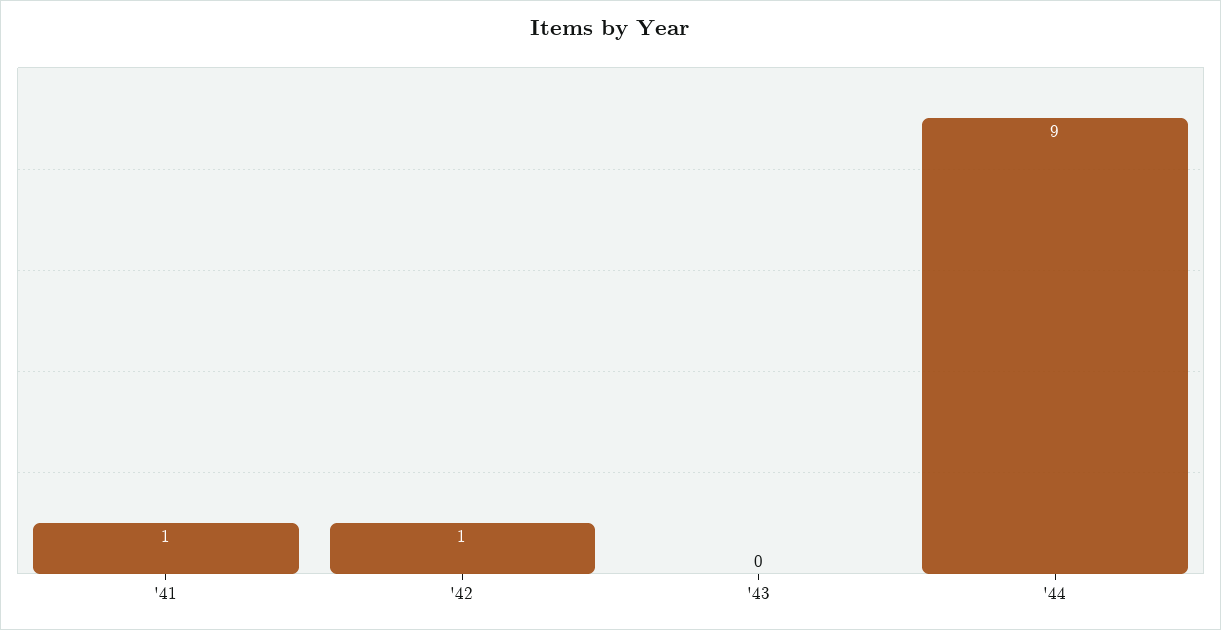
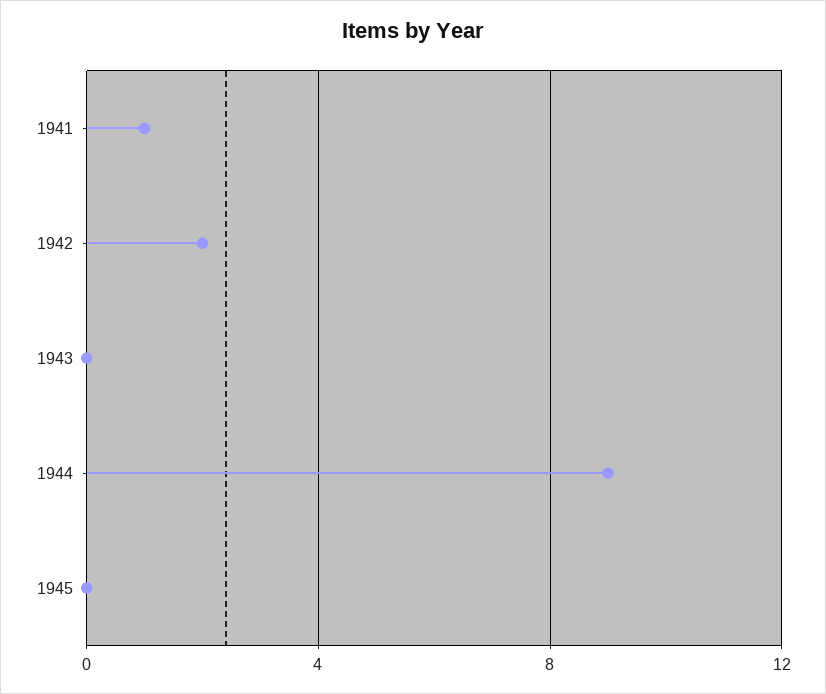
'42: 1 -> 2
1945: none -> 0

